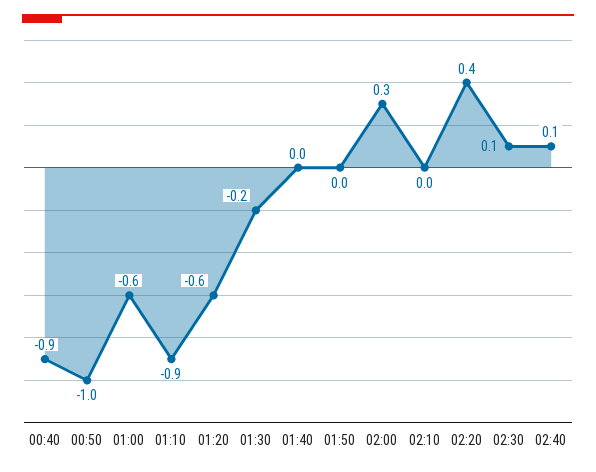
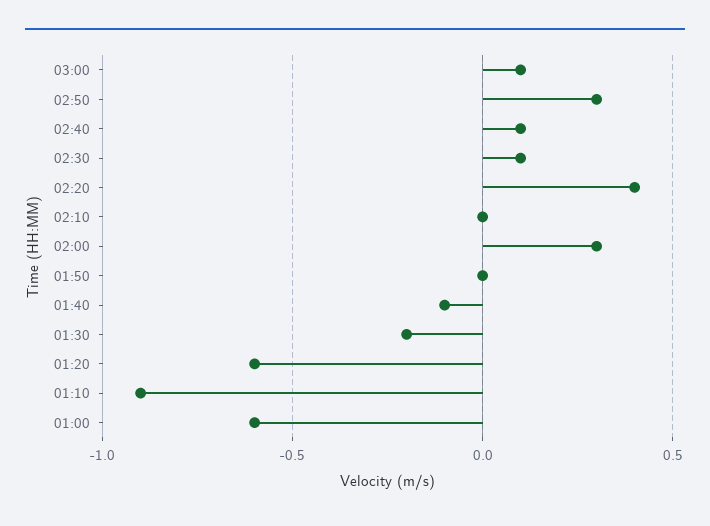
00:40: -0.9 -> none
00:50: -1 -> none
01:40: 0 -> -0.1
03:00: none -> 0.1
02:50: none -> 0.3

